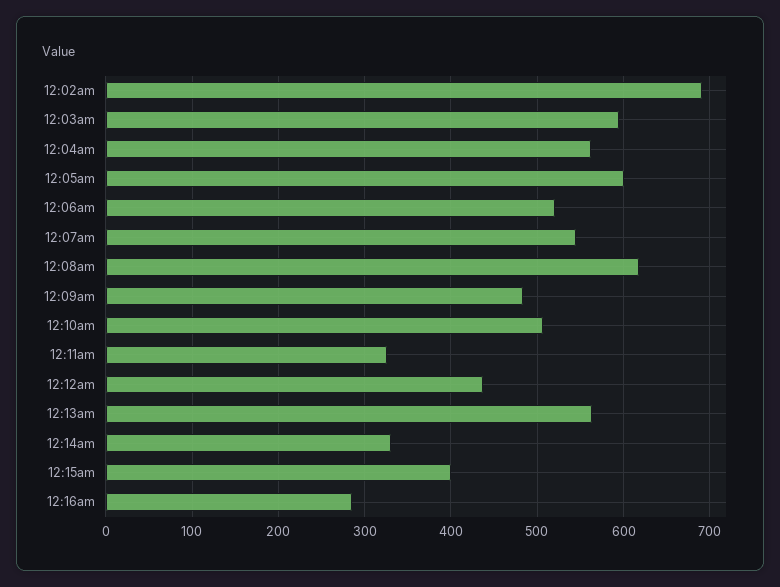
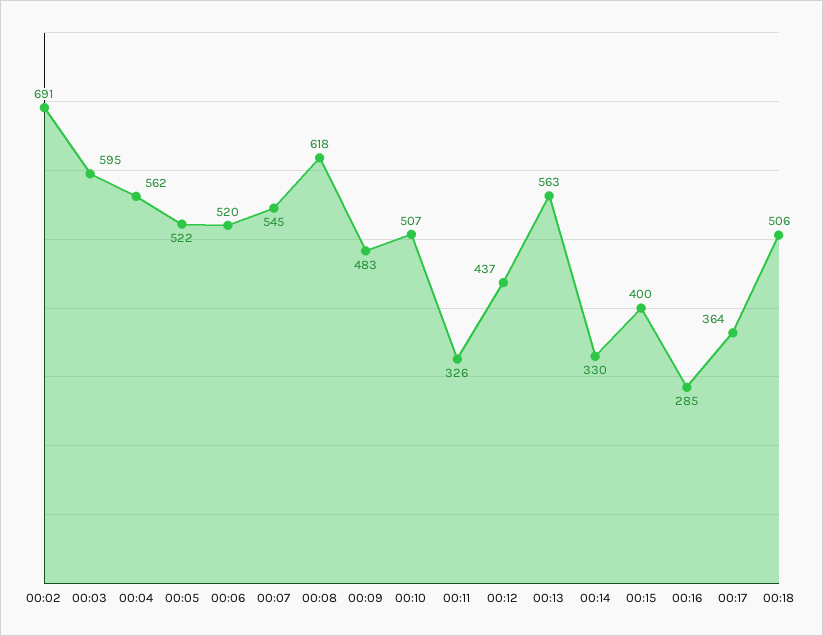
12:05am: 600 -> 522
00:17: none -> 364
00:18: none -> 506

